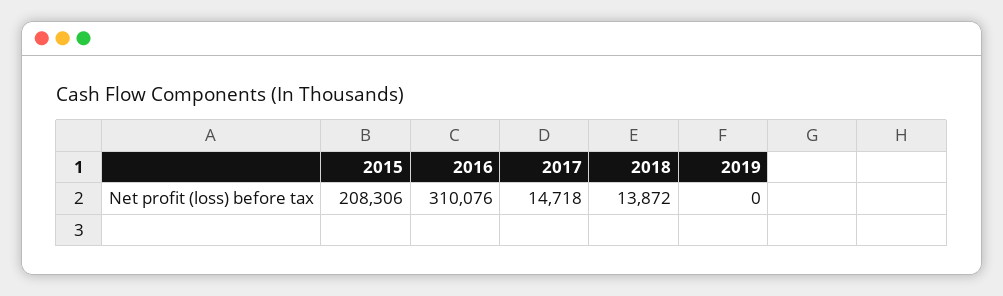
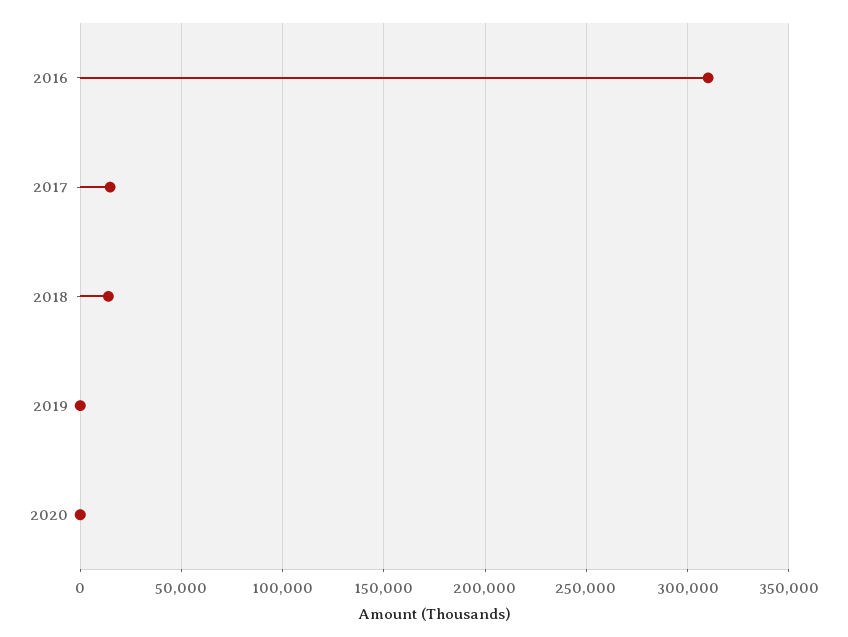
2015: 208306 -> none
2020: none -> 0

